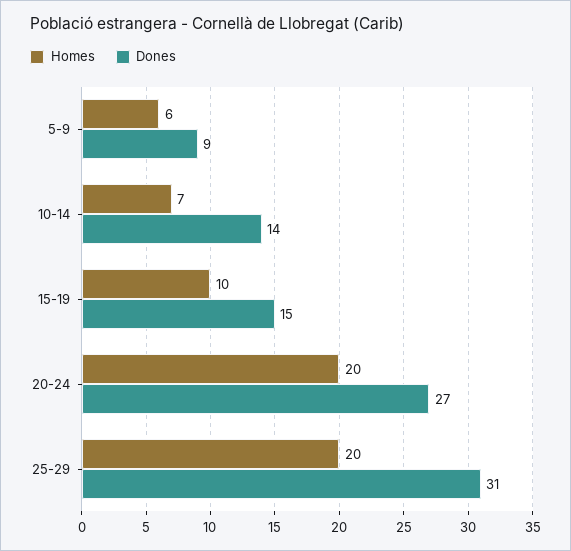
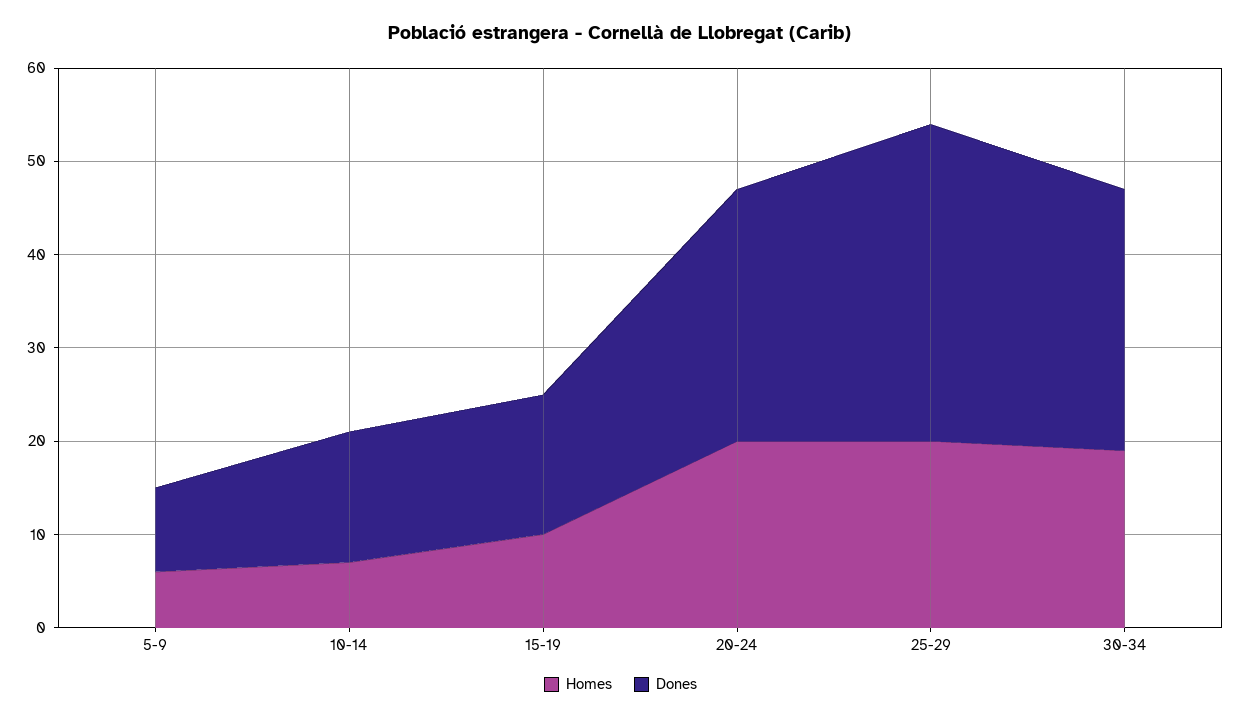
Dones, 25-29: 31 -> 34
Homes, 30-34: none -> 19
Dones, 30-34: none -> 28

